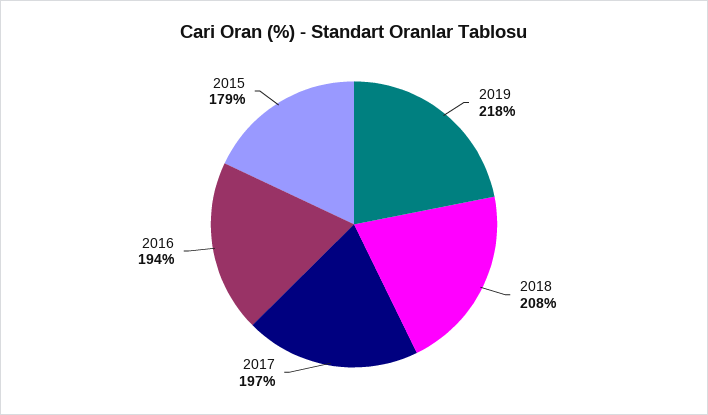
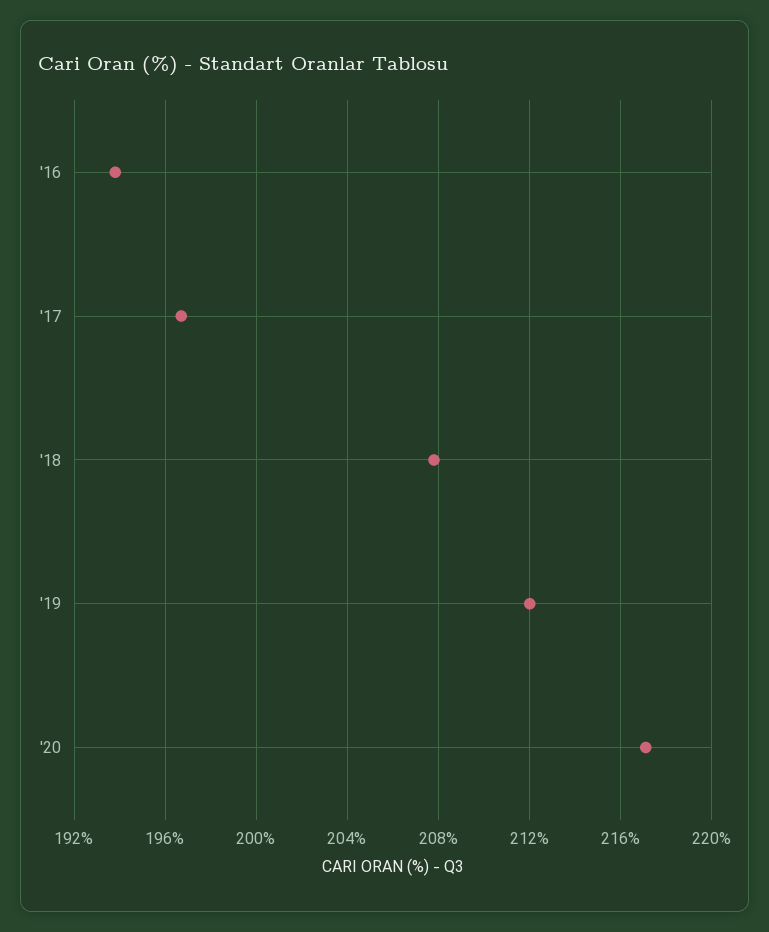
2019: 218 -> 212
2015: 179 -> none
'20: none -> 217

